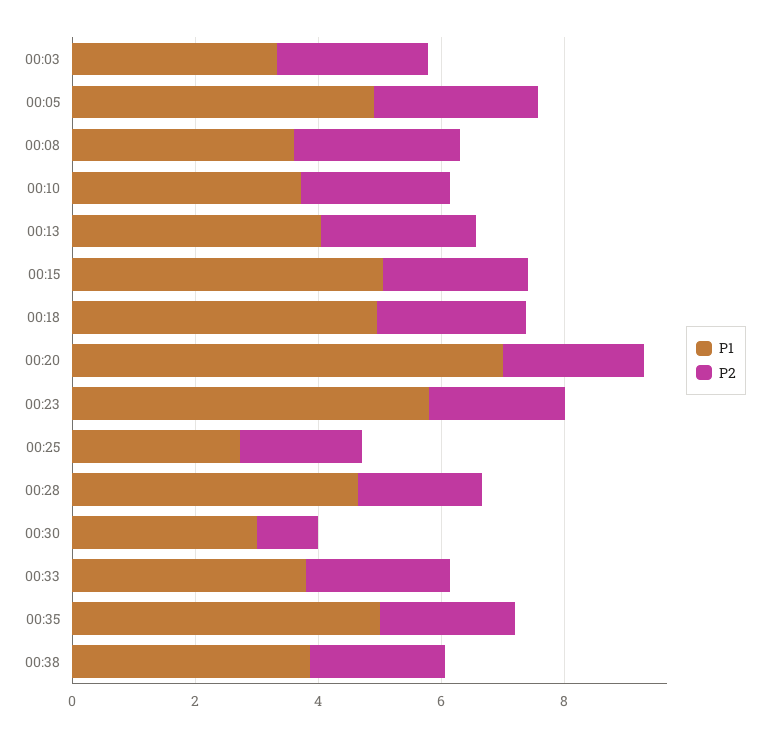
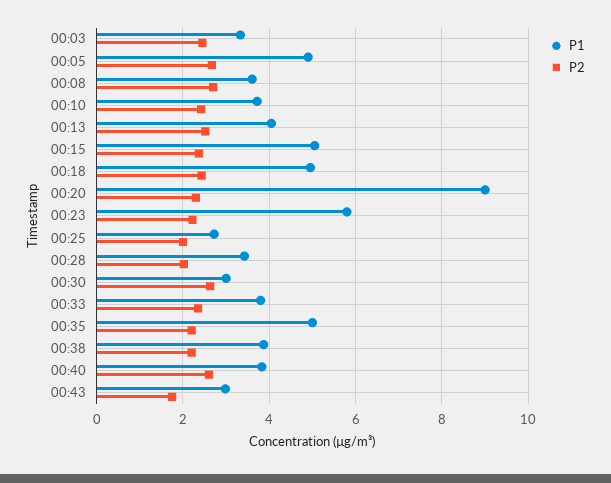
P1, 00:20: 7 -> 9
P1, 00:28: 4.5 -> 3.4
P2, 00:30: 1 -> 2.6
P1, 00:40: none -> 3.8
P2, 00:40: none -> 2.6
P1, 00:43: none -> 3
P2, 00:43: none -> 1.8

